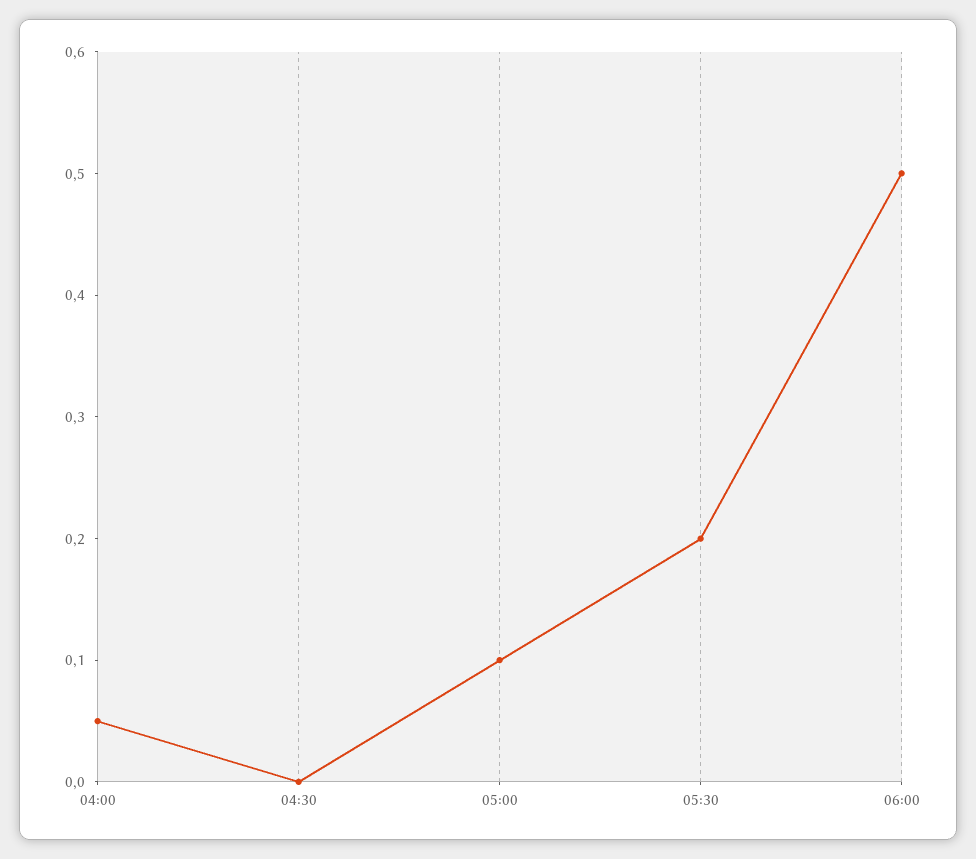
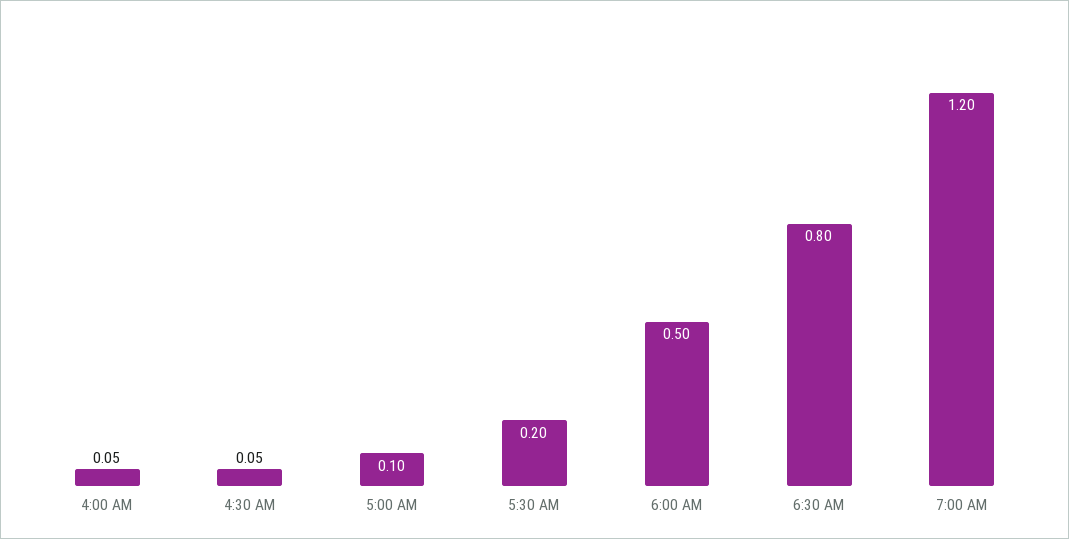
04:30: 0 -> 0.05
6:30 AM: none -> 0.8
7:00 AM: none -> 1.2

